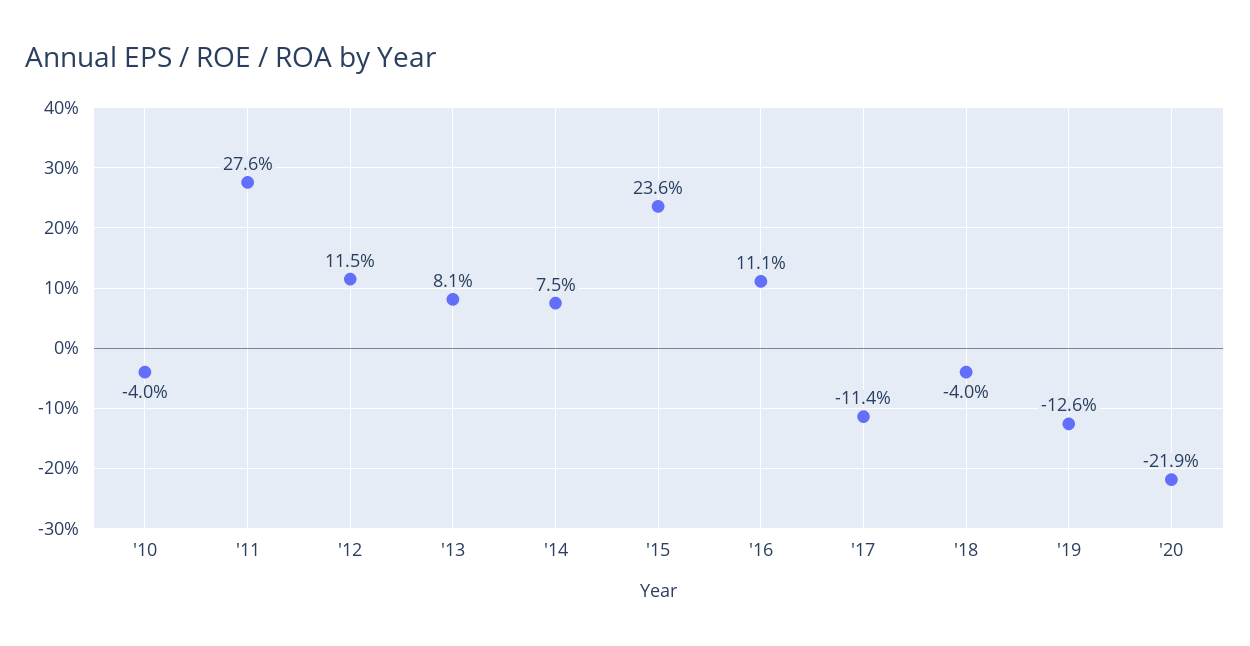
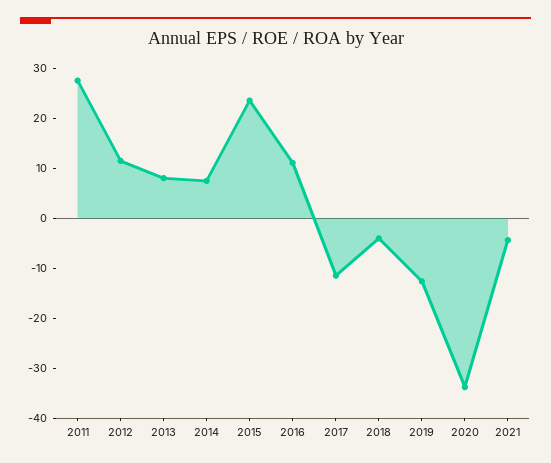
'10: -4 -> none
'20: -21.9 -> -34
2021: none -> -4

